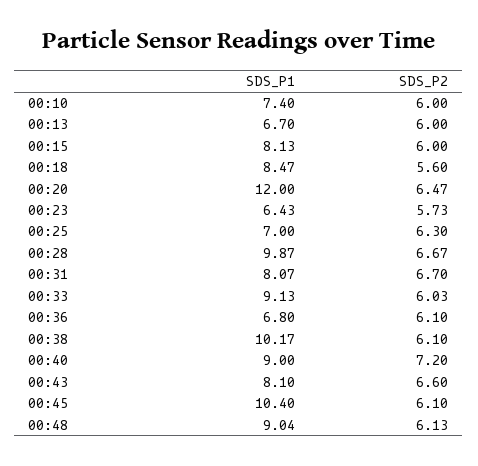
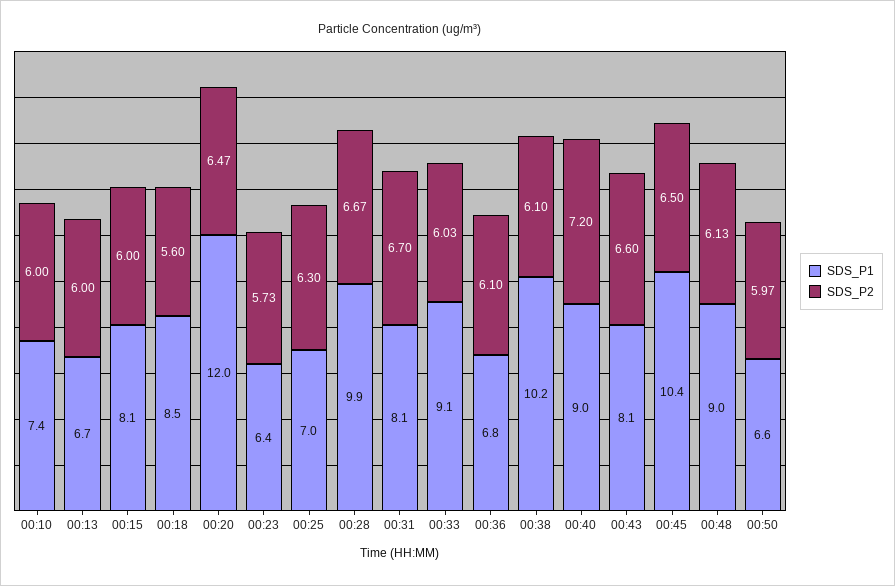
SDS_P2, 00:45: 6.1 -> 6.5
SDS_P1, 00:50: none -> 6.6
SDS_P2, 00:50: none -> 5.97

